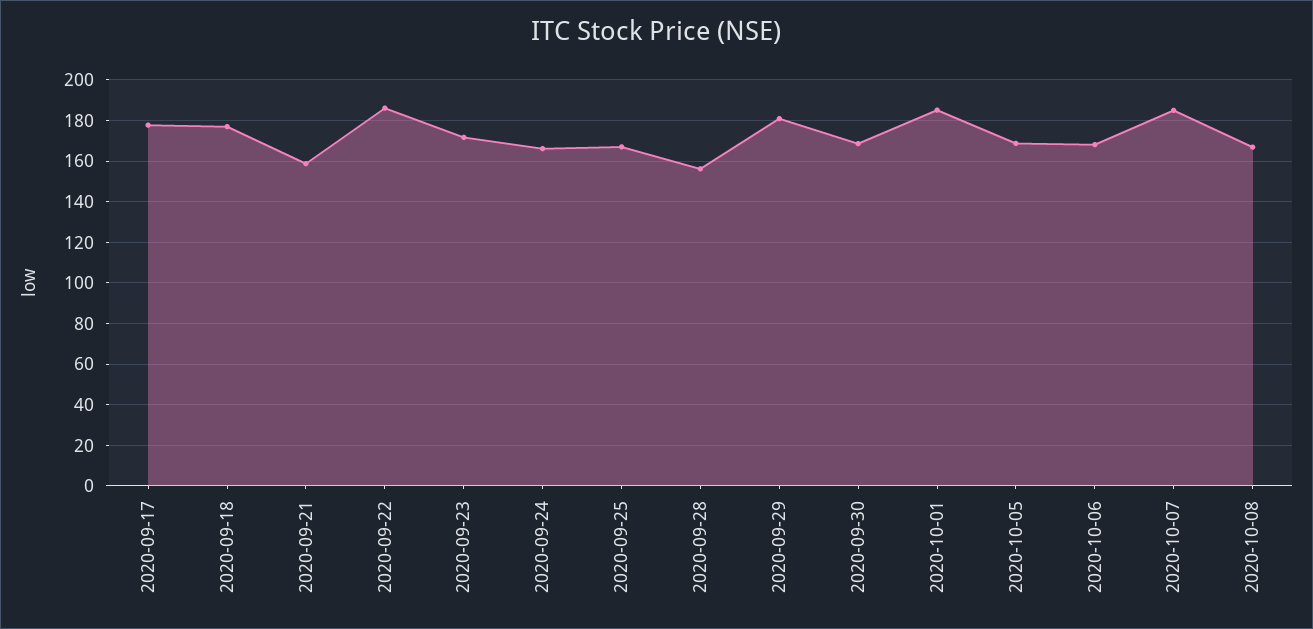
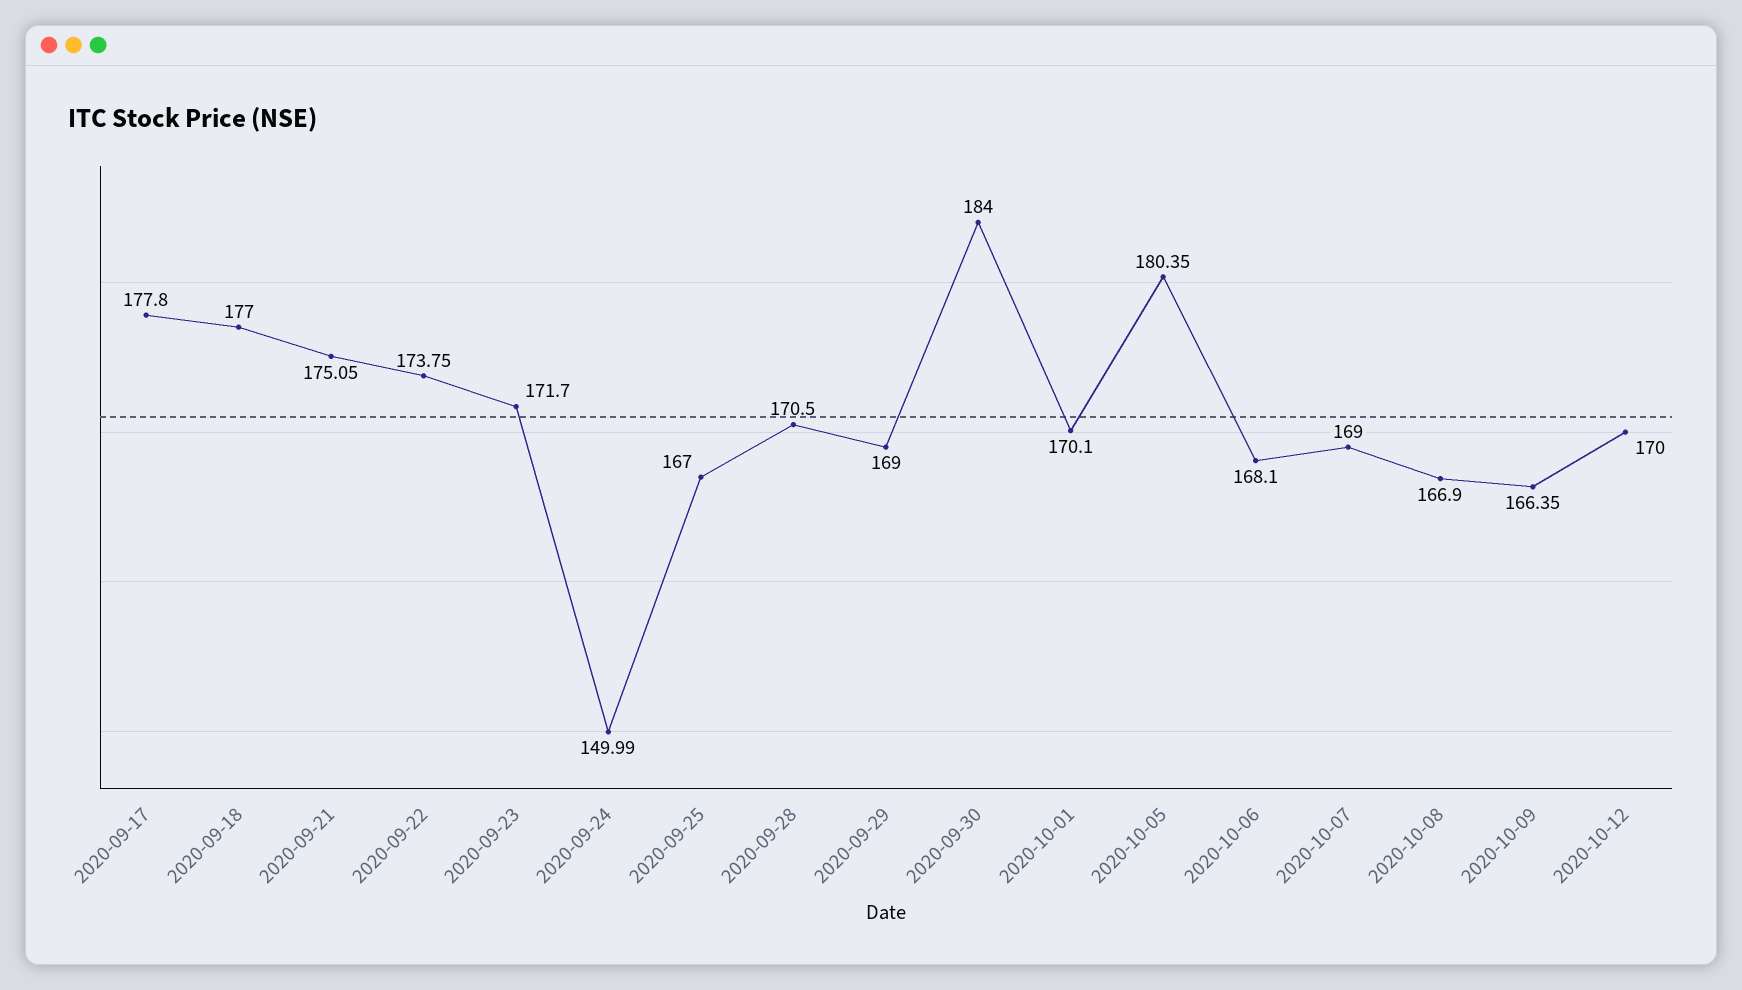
2020-09-21: 160 -> 175.05
2020-09-22: 185 -> 173.75
2020-09-24: 165 -> 149.99
2020-09-28: 155 -> 170.5
2020-09-29: 180 -> 169
2020-09-30: 170 -> 184
2020-10-01: 185 -> 170.1
2020-10-05: 170 -> 180.35
2020-10-07: 185 -> 169
2020-10-09: none -> 166.35
2020-10-12: none -> 170

